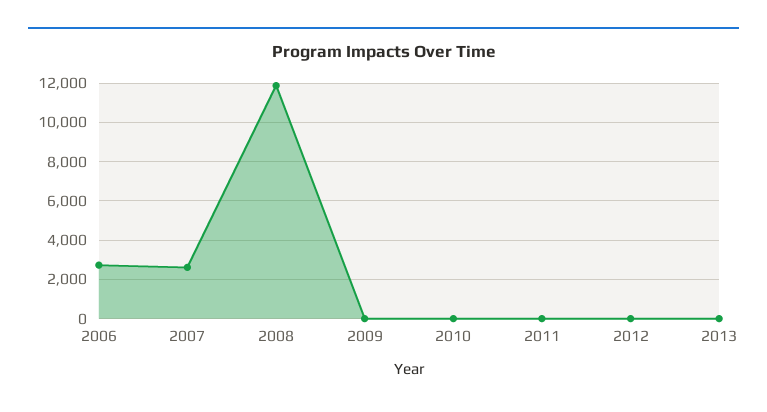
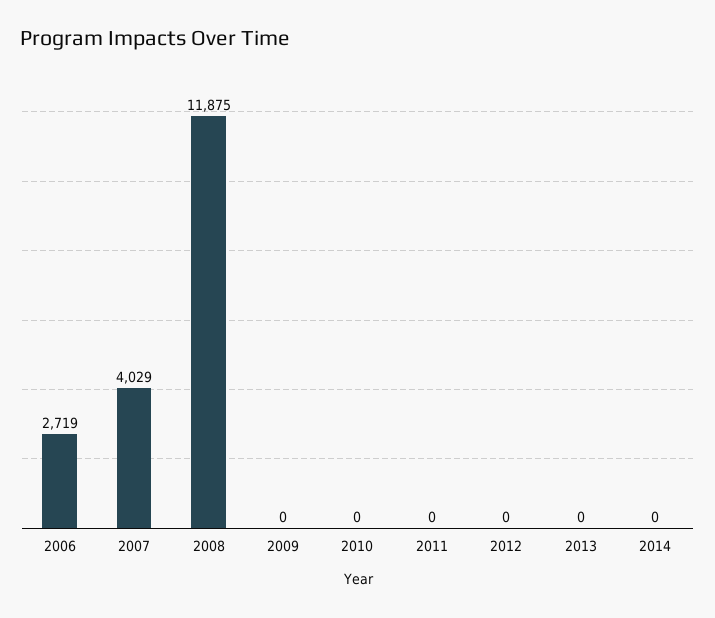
2007: 2500 -> 4029
2014: none -> 0

